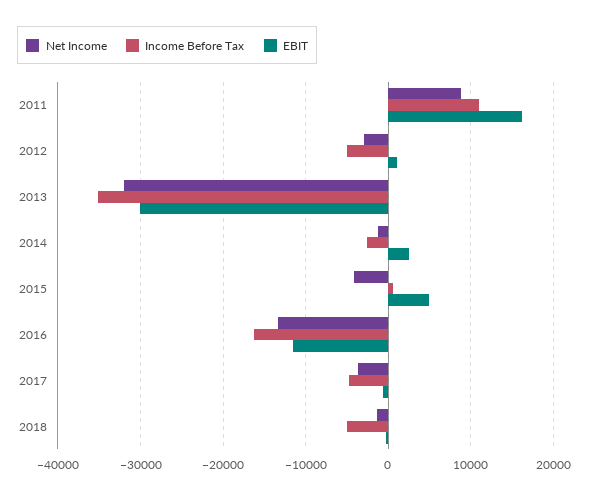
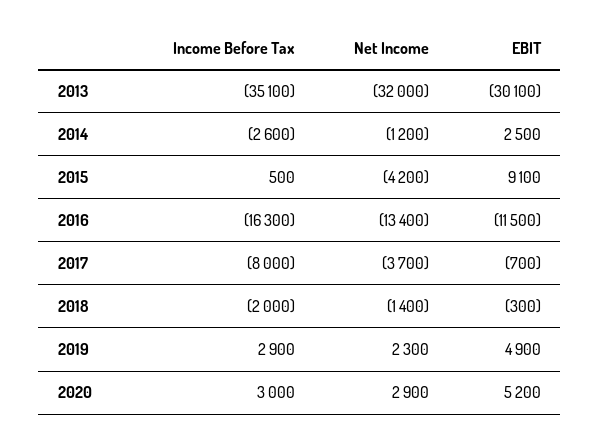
Net Income, 2011: 9000 -> none
Income Before Tax, 2011: 11000 -> none
EBIT, 2011: 16000 -> none
Net Income, 2012: -3000 -> none
Income Before Tax, 2012: -5000 -> none
EBIT, 2012: 1000 -> none
EBIT, 2015: 5000 -> 9100
Income Before Tax, 2017: -5000 -> -8000
Income Before Tax, 2018: -5000 -> -2000
Income Before Tax, 2019: none -> 2900
Net Income, 2019: none -> 2300
EBIT, 2019: none -> 4900
Income Before Tax, 2020: none -> 3000
Net Income, 2020: none -> 2900
EBIT, 2020: none -> 5200

